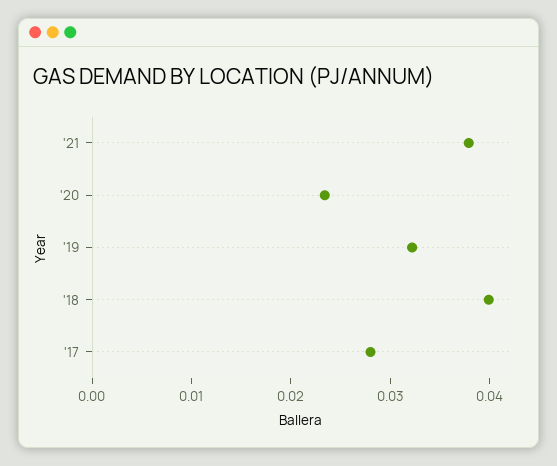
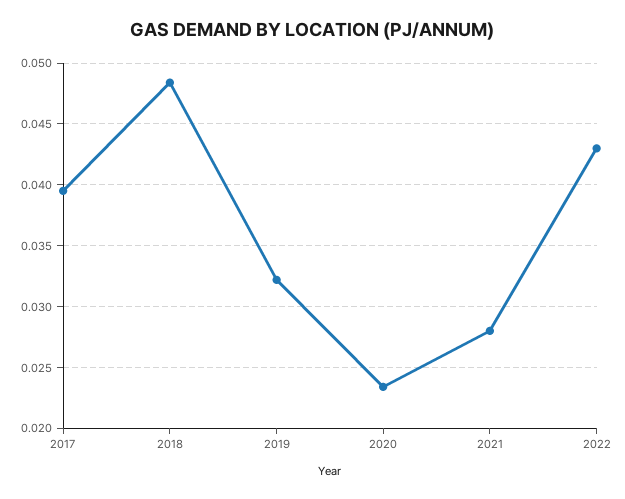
'21: 0.038 -> 0.028
'18: 0.04 -> 0.0485
'17: 0.028 -> 0.0395
2022: none -> 0.043

